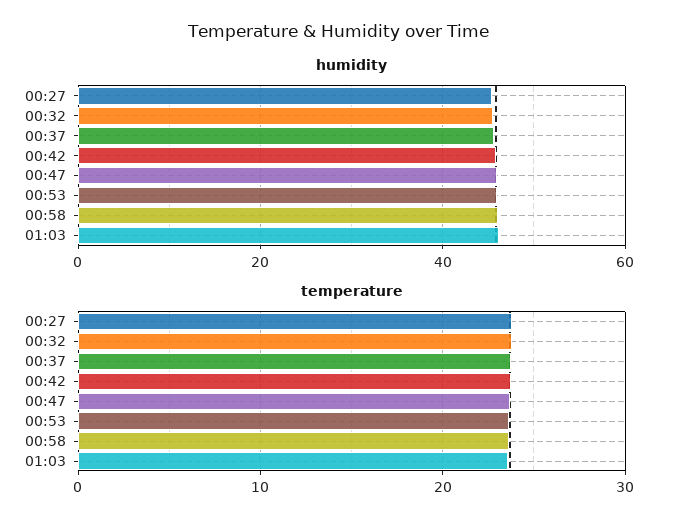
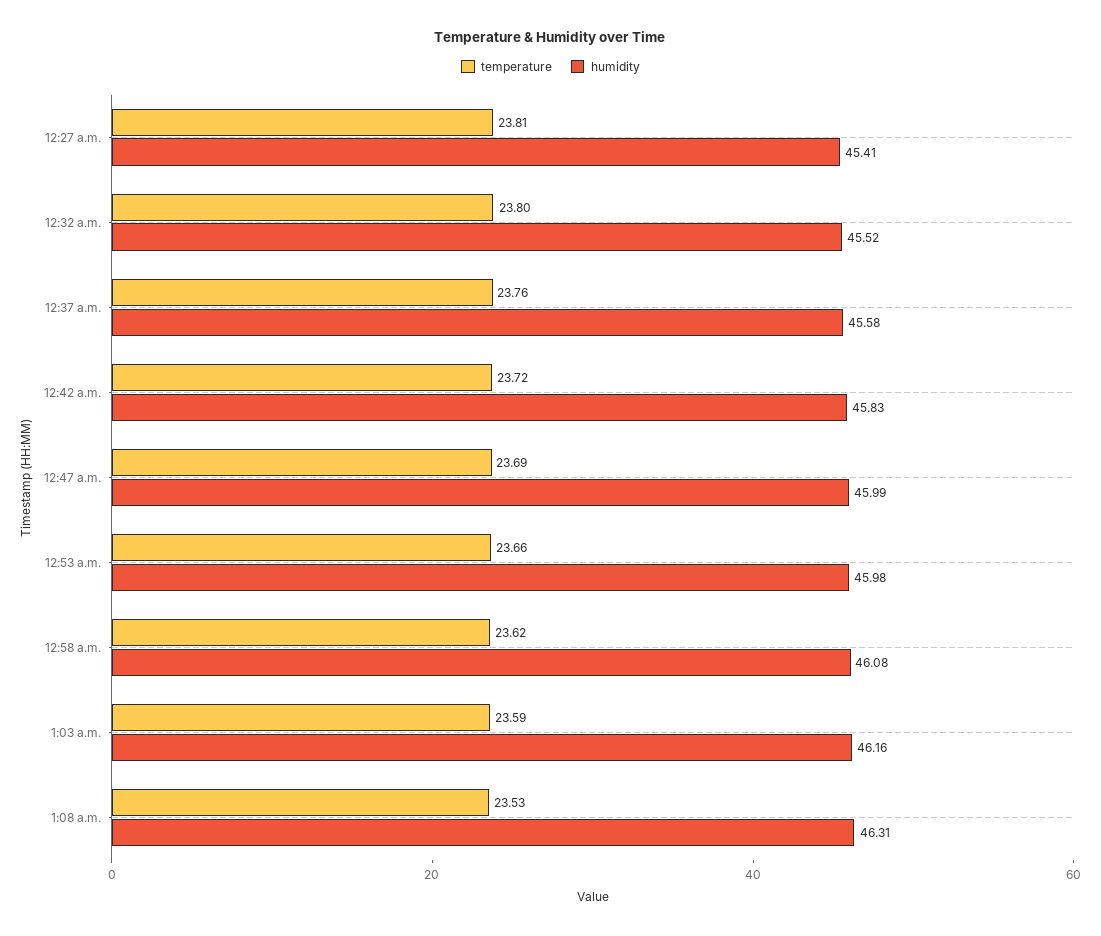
temperature, 1:08 a.m.: none -> 23.53
humidity, 1:08 a.m.: none -> 46.31

